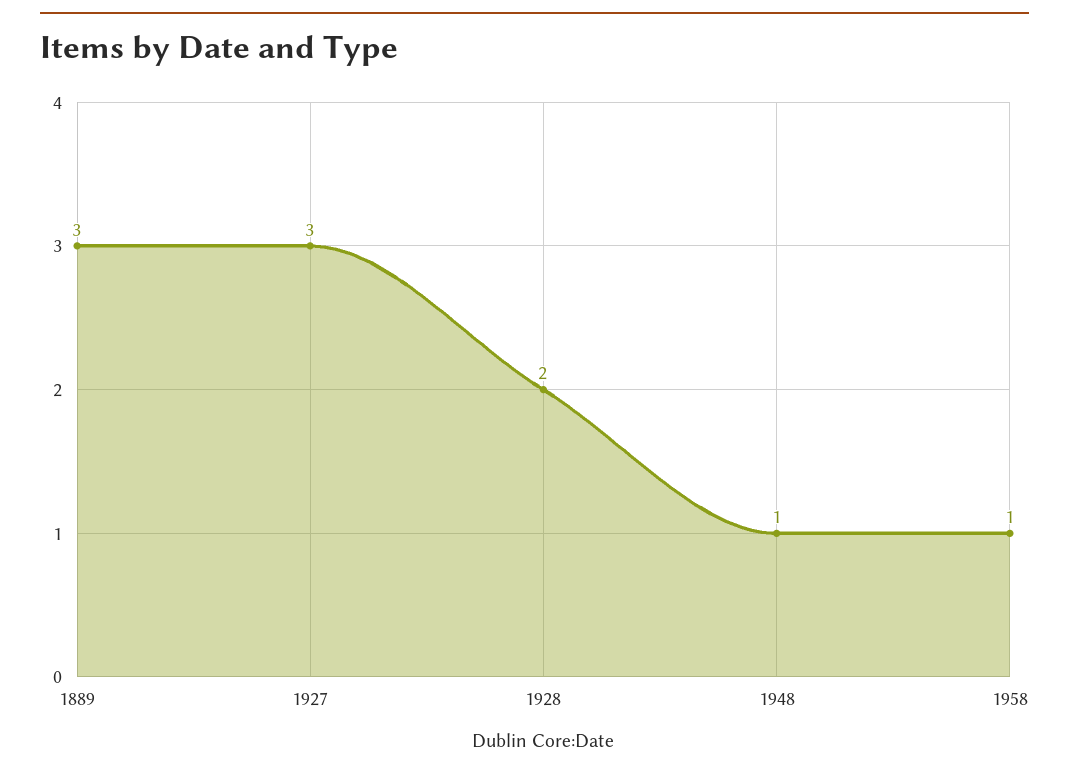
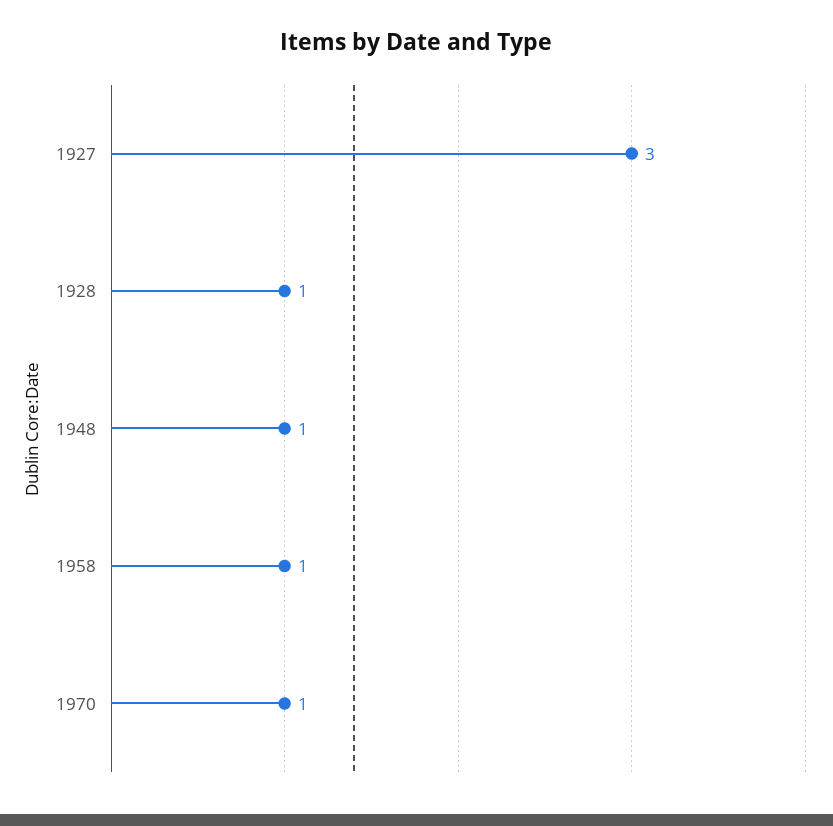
1889: 3 -> none
1928: 2 -> 1
1970: none -> 1

